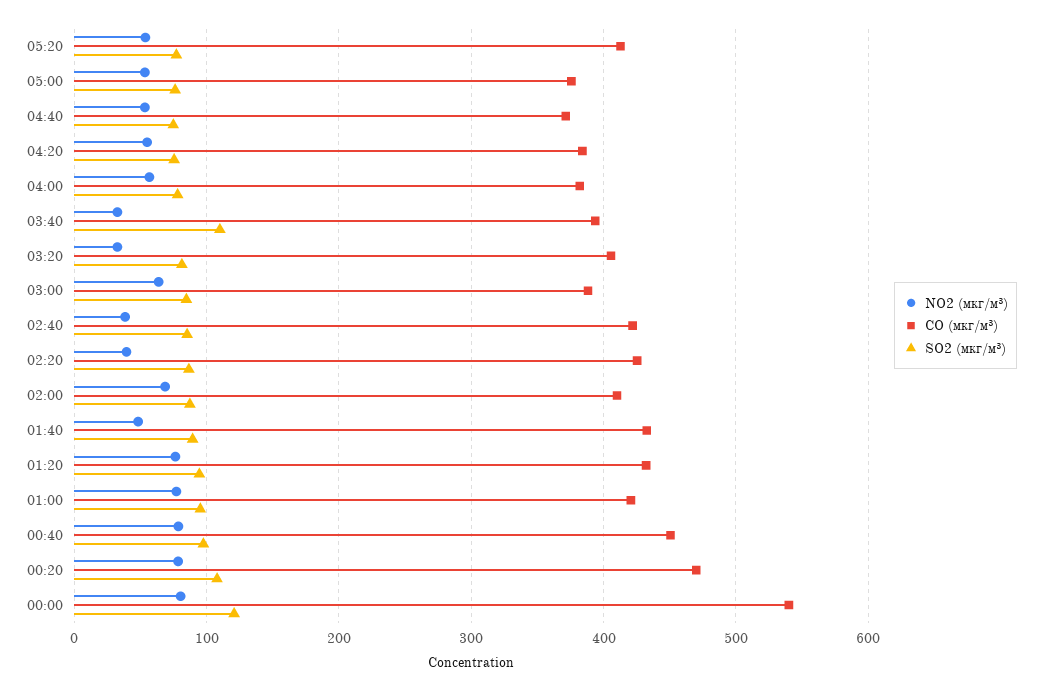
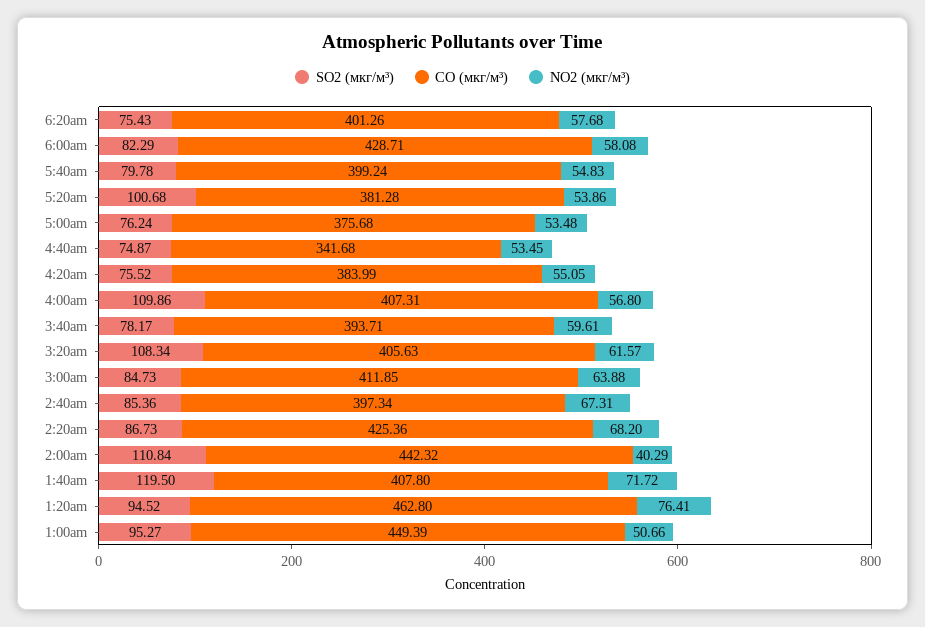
CO (мкг/м³), 05:20: 410 -> 381.28
SO2 (мкг/м³), 05:20: 80 -> 100.68
CO (мкг/м³), 04:40: 370 -> 341.68
CO (мкг/м³), 04:00: 380 -> 407.31
SO2 (мкг/м³), 04:00: 80 -> 109.86
NO2 (мкг/м³), 03:40: 30 -> 59.61
SO2 (мкг/м³), 03:40: 110 -> 78.17
NO2 (мкг/м³), 03:20: 30 -> 61.57
SO2 (мкг/м³), 03:20: 80 -> 108.34
CO (мкг/м³), 03:00: 390 -> 411.85
NO2 (мкг/м³), 02:40: 40 -> 67.31
CO (мкг/м³), 02:40: 420 -> 397.34
NO2 (мкг/м³), 02:20: 40 -> 68.2
NO2 (мкг/м³), 02:00: 70 -> 40.29
CO (мкг/м³), 02:00: 410 -> 442.32
SO2 (мкг/м³), 02:00: 90 -> 110.84
NO2 (мкг/м³), 01:40: 50 -> 71.72
CO (мкг/м³), 01:40: 430 -> 407.8
SO2 (мкг/м³), 01:40: 90 -> 119.5
CO (мкг/м³), 01:20: 430 -> 462.8
NO2 (мкг/м³), 01:00: 80 -> 50.66
CO (мкг/м³), 01:00: 420 -> 449.39
NO2 (мкг/м³), 00:40: 80 -> none
CO (мкг/м³), 00:40: 450 -> none
SO2 (мкг/м³), 00:40: 100 -> none
NO2 (мкг/м³), 00:20: 80 -> none
CO (мкг/м³), 00:20: 470 -> none
SO2 (мкг/м³), 00:20: 110 -> none
NO2 (мкг/м³), 00:00: 80 -> none
CO (мкг/м³), 00:00: 540 -> none
SO2 (мкг/м³), 00:00: 120 -> none
SO2 (мкг/м³), 6:20am: none -> 75.43
CO (мкг/м³), 6:20am: none -> 401.26
NO2 (мкг/м³), 6:20am: none -> 57.68
SO2 (мкг/м³), 6:00am: none -> 82.29
CO (мкг/м³), 6:00am: none -> 428.71
NO2 (мкг/м³), 6:00am: none -> 58.08
SO2 (мкг/м³), 5:40am: none -> 79.78
CO (мкг/м³), 5:40am: none -> 399.24
NO2 (мкг/м³), 5:40am: none -> 54.83

